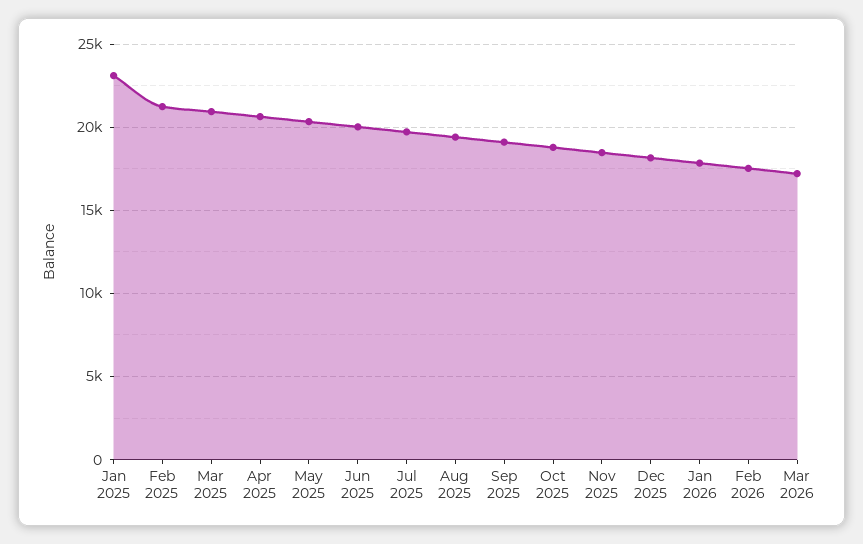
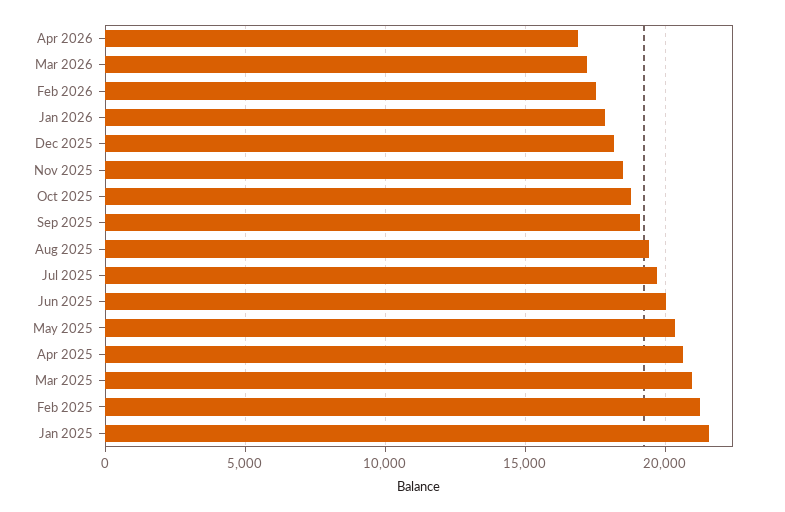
Jan 2025: 23000 -> 21500
Apr 2026: none -> 17000

